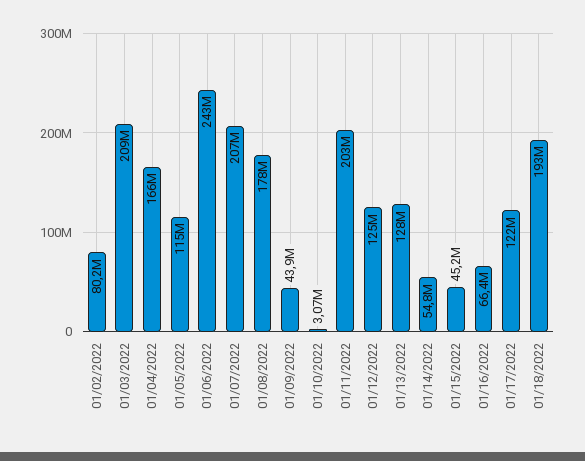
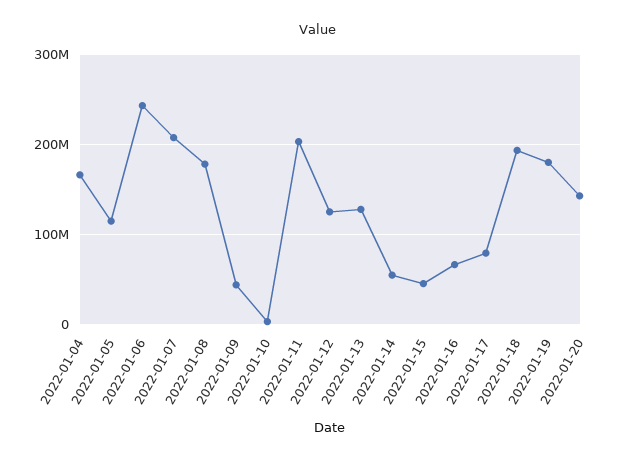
01/02/2022: 80200000 -> none
01/03/2022: 209000000 -> none
01/17/2022: 122000000 -> 80000000
2022-01-19: none -> 180000000
2022-01-20: none -> 140000000

